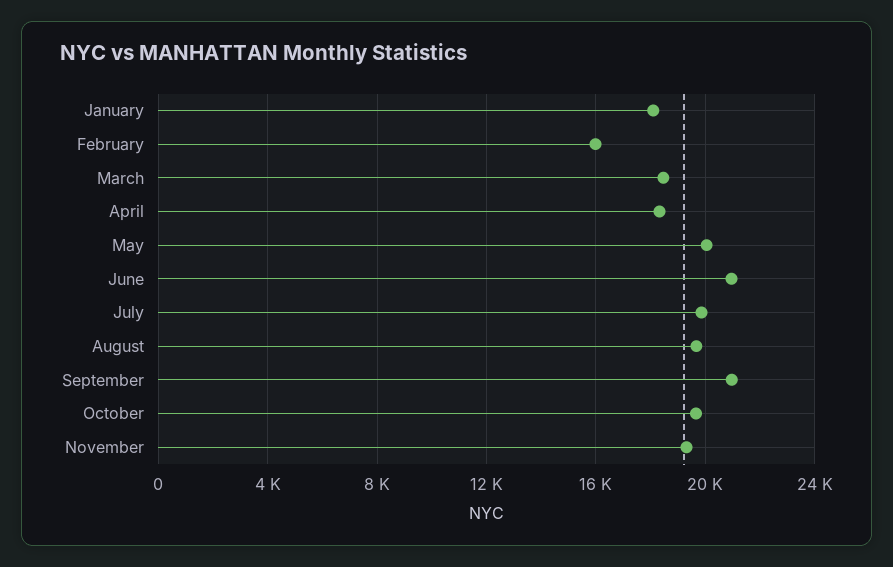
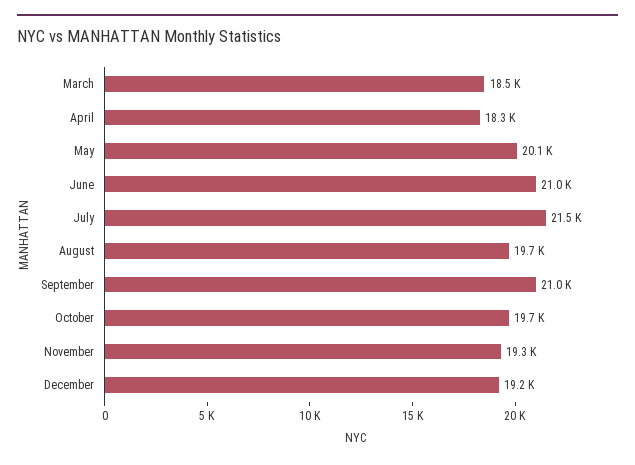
January: 18000 -> none
February: 16000 -> none
July: 20000 -> 21500
December: none -> 19200

